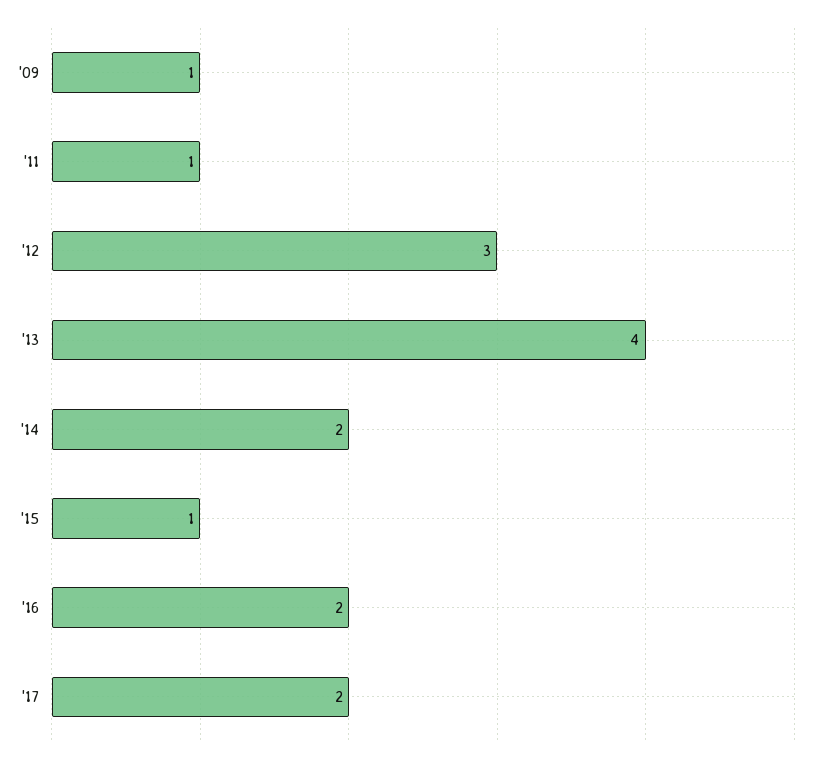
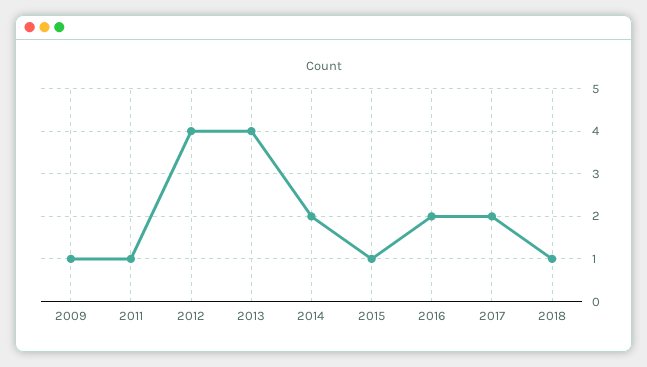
'12: 3 -> 4
2018: none -> 1

